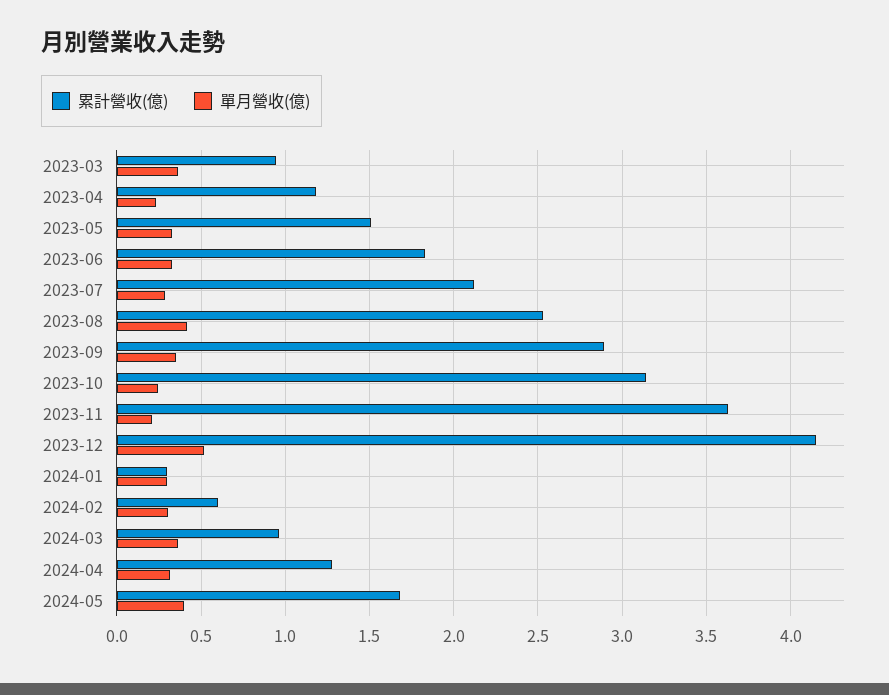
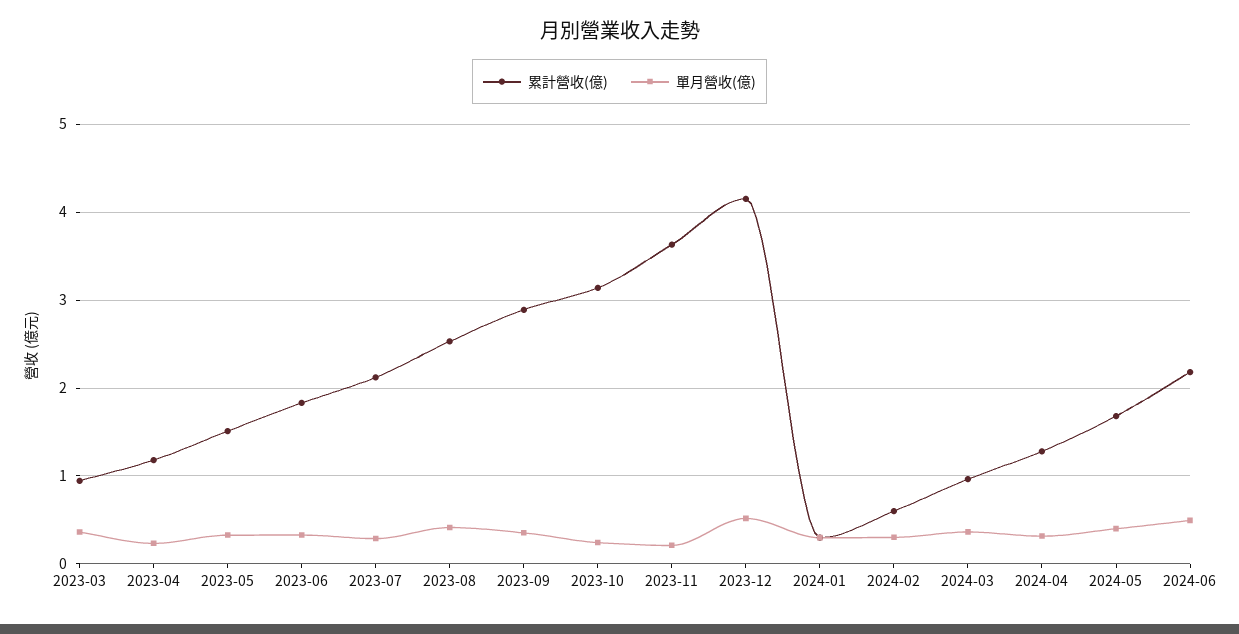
累計營收(億), 2024-06: none -> 2.2
單月營收(億), 2024-06: none -> 0.5

